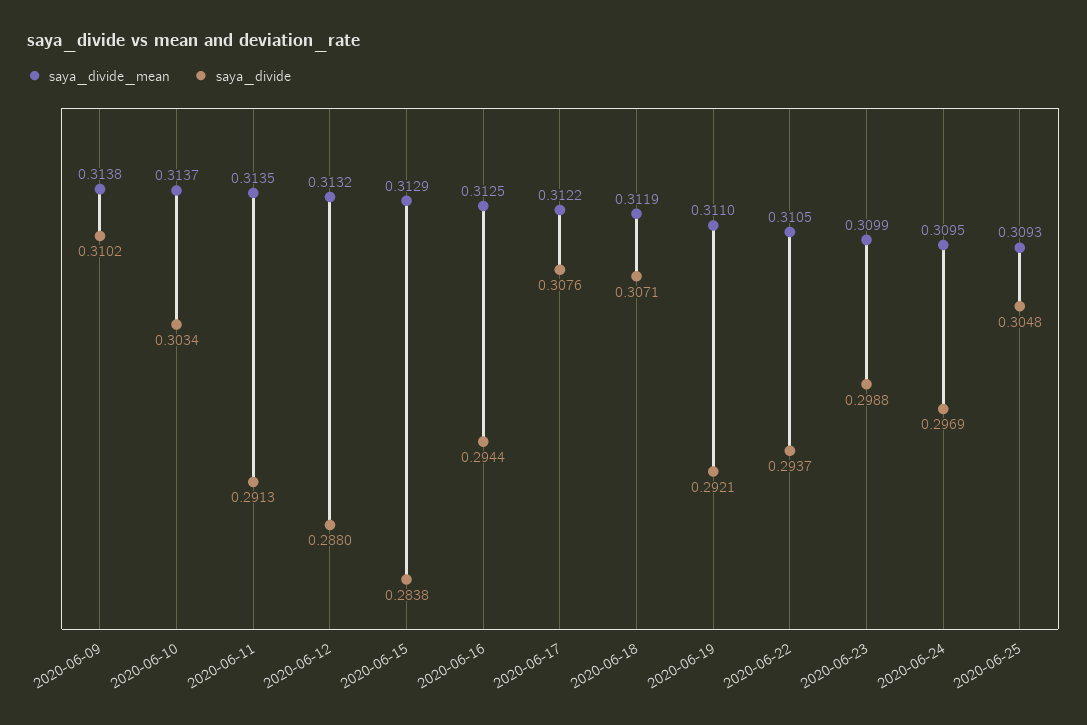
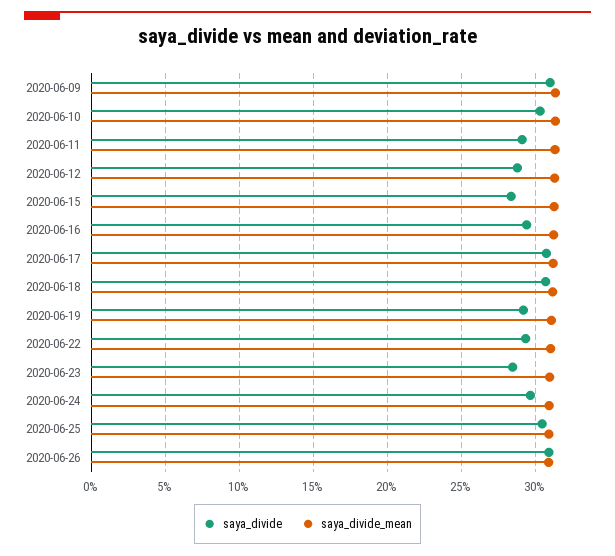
saya_divide, 2020-06-23: 0.2988 -> 0.285
saya_divide, 2020-06-26: none -> 0.31
saya_divide_mean, 2020-06-26: none -> 0.31

